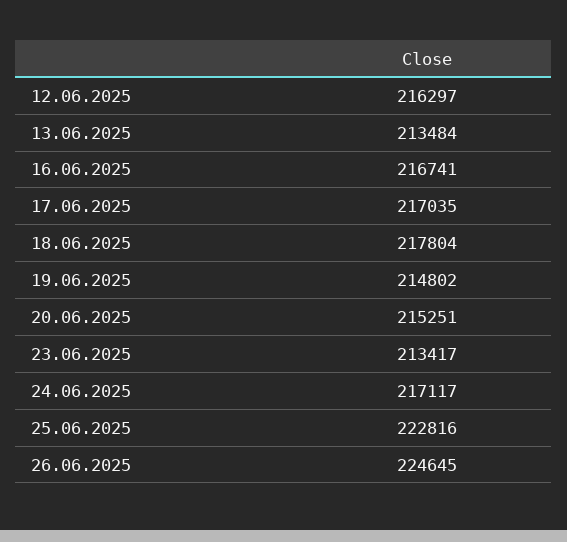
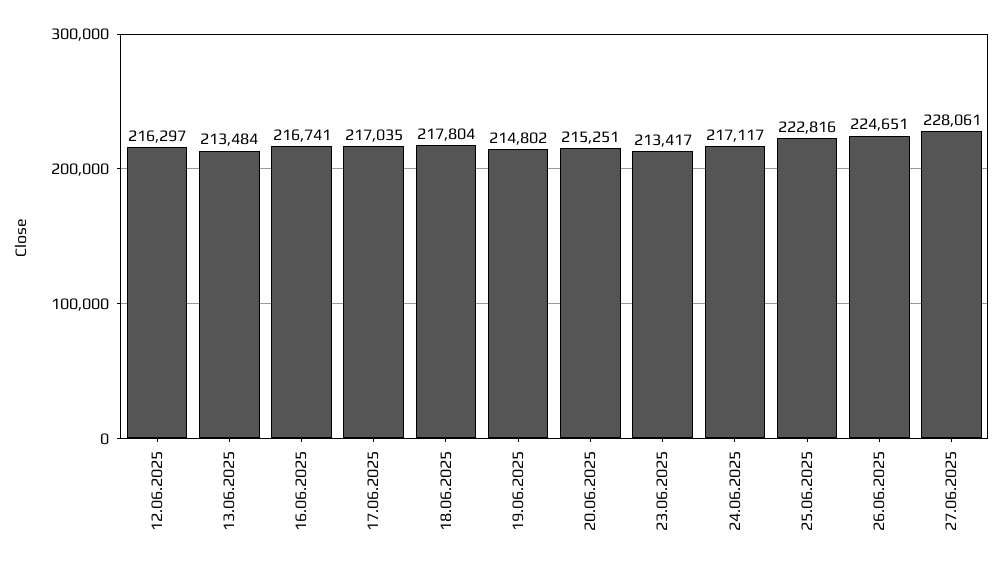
26.06.2025: 224645 -> 224651
27.06.2025: none -> 228061

